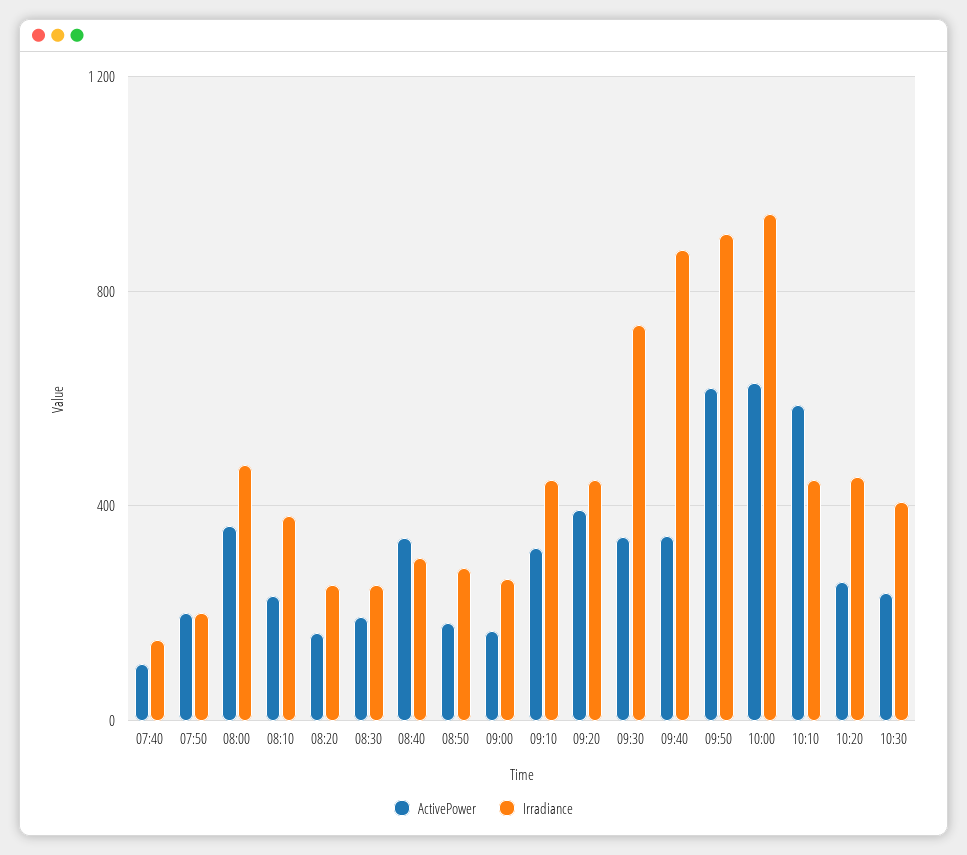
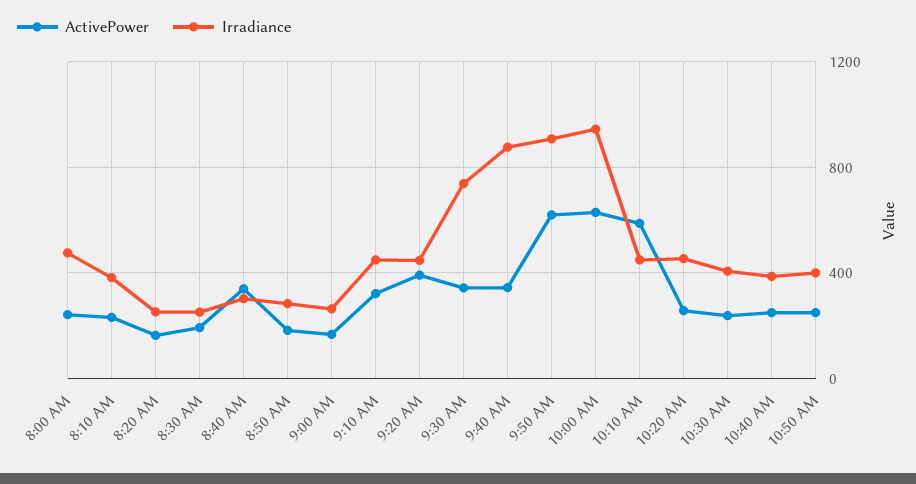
ActivePower, 07:40: 100 -> none
Irradiance, 07:40: 150 -> none
ActivePower, 07:50: 200 -> none
Irradiance, 07:50: 200 -> none
ActivePower, 08:00: 350 -> 250
ActivePower, 10:40 AM: none -> 250
Irradiance, 10:40 AM: none -> 400
ActivePower, 10:50 AM: none -> 250
Irradiance, 10:50 AM: none -> 400

